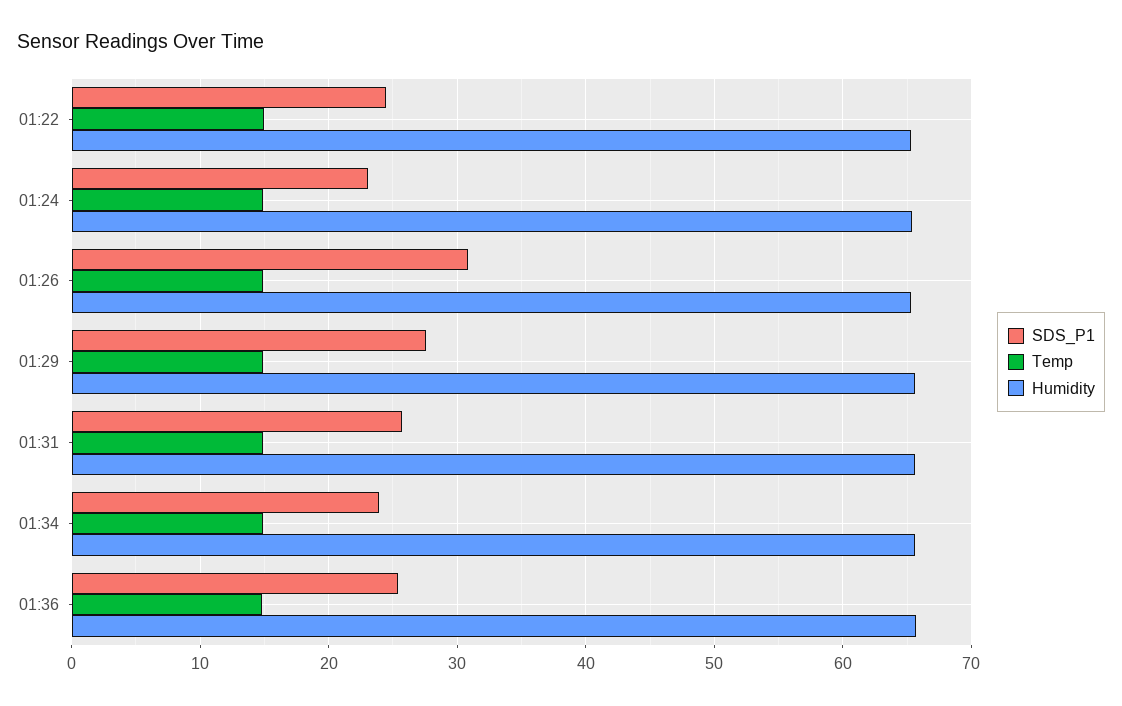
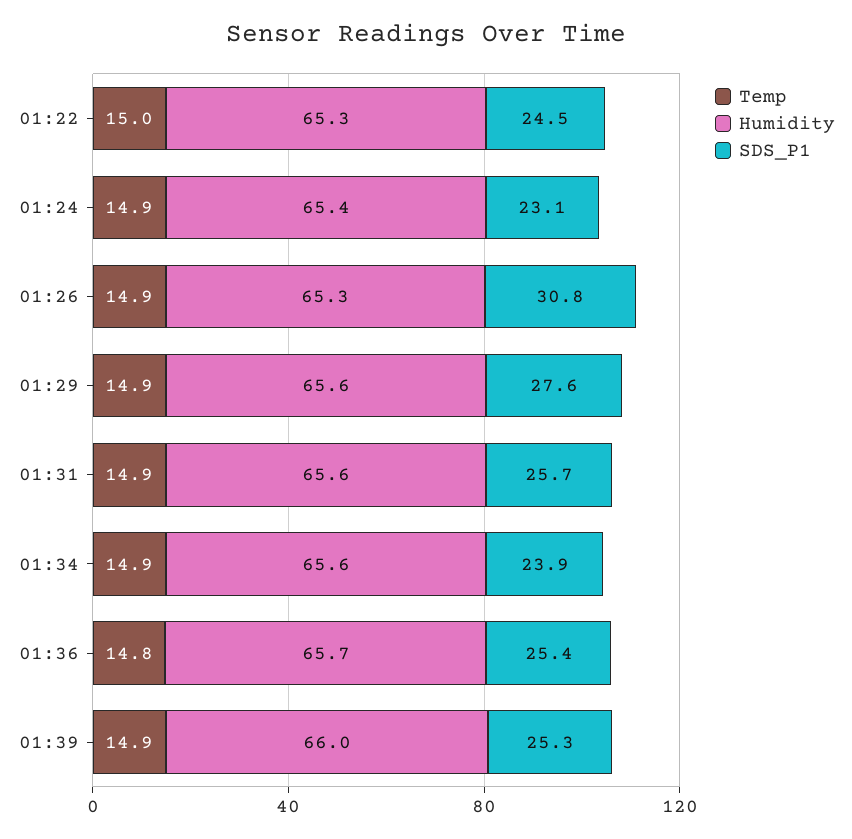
Temp, 01:39: none -> 14.9
Humidity, 01:39: none -> 66
SDS_P1, 01:39: none -> 25.3

